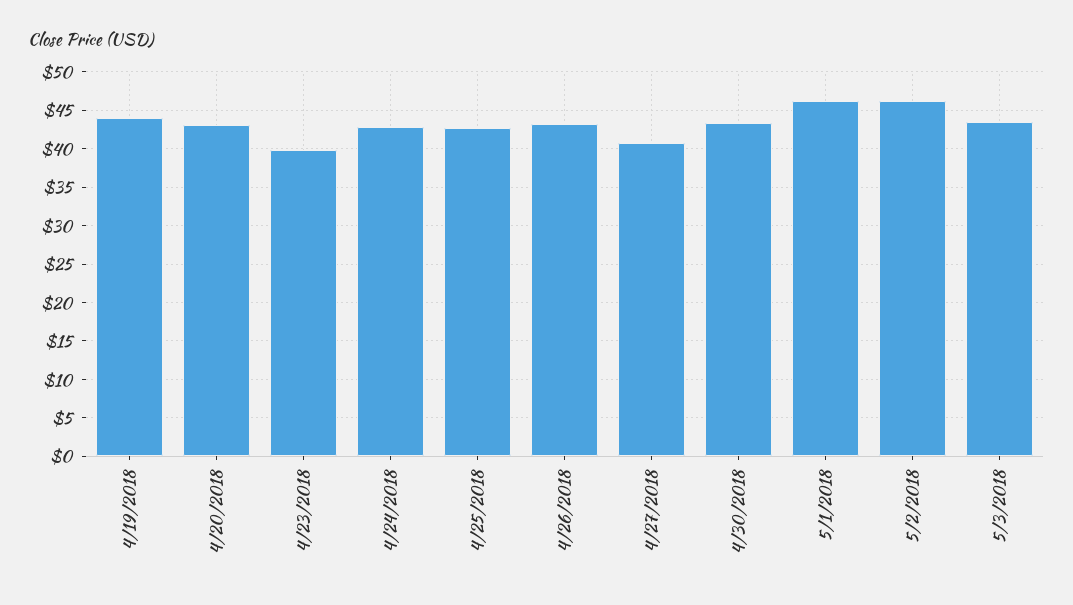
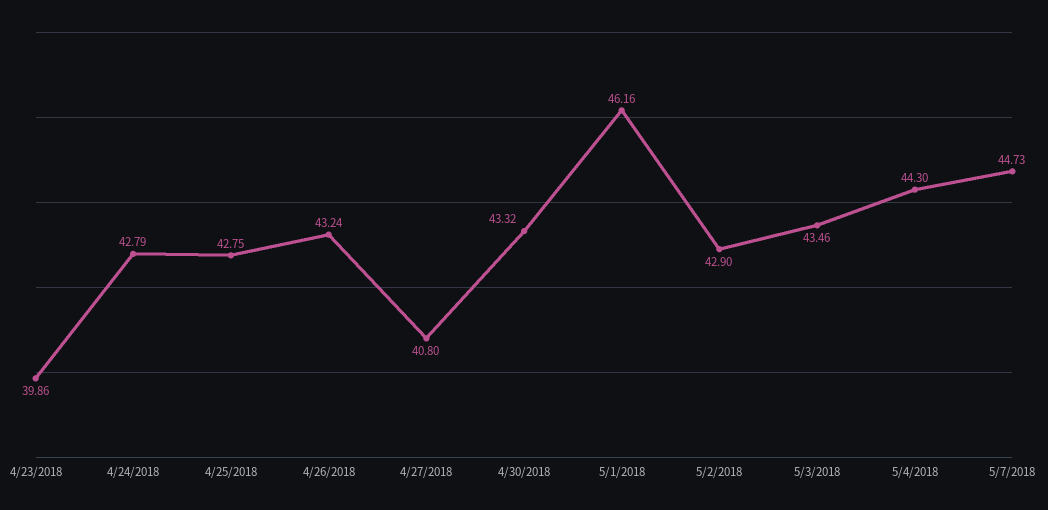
4/19/2018: 44 -> none
4/20/2018: 43 -> none
5/2/2018: 46 -> 42.9
5/4/2018: none -> 44.3
5/7/2018: none -> 44.73

